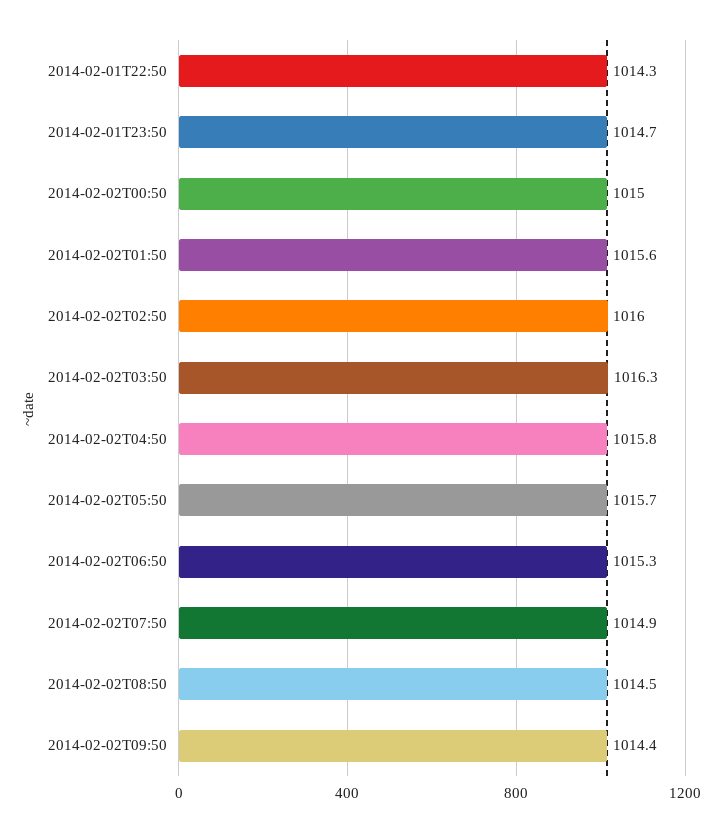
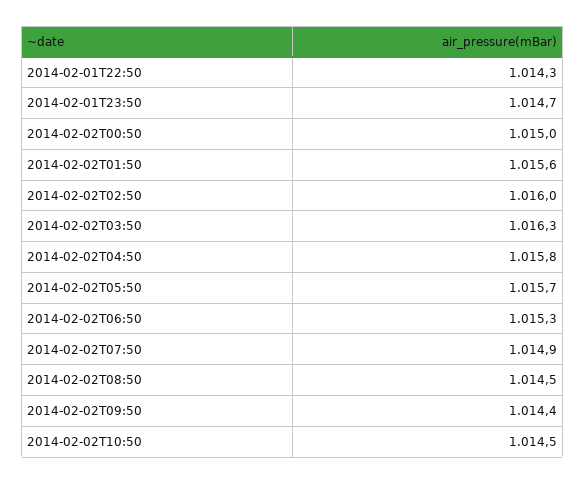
2014-02-02T10:50: none -> 1014.5

